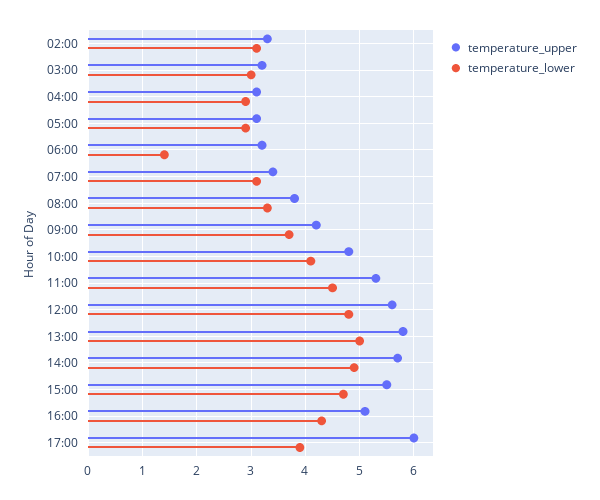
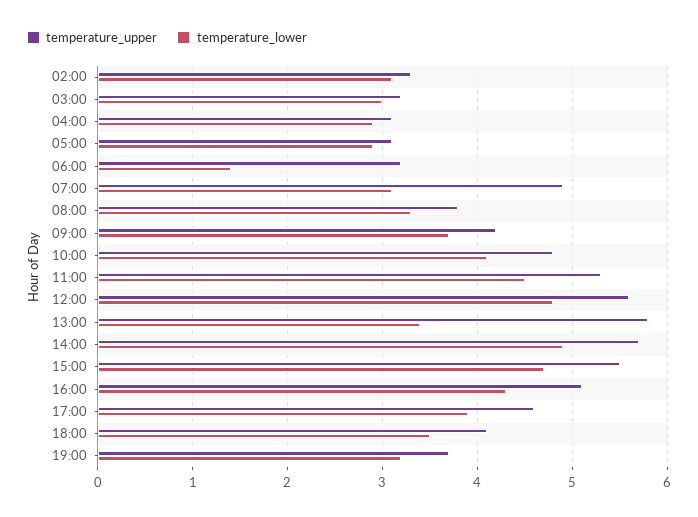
temperature_upper, 07:00: 3.5 -> 4.9
temperature_lower, 13:00: 5 -> 3.4
temperature_upper, 17:00: 6 -> 4.6
temperature_upper, 18:00: none -> 4.1
temperature_lower, 18:00: none -> 3.5
temperature_upper, 19:00: none -> 3.7
temperature_lower, 19:00: none -> 3.2

